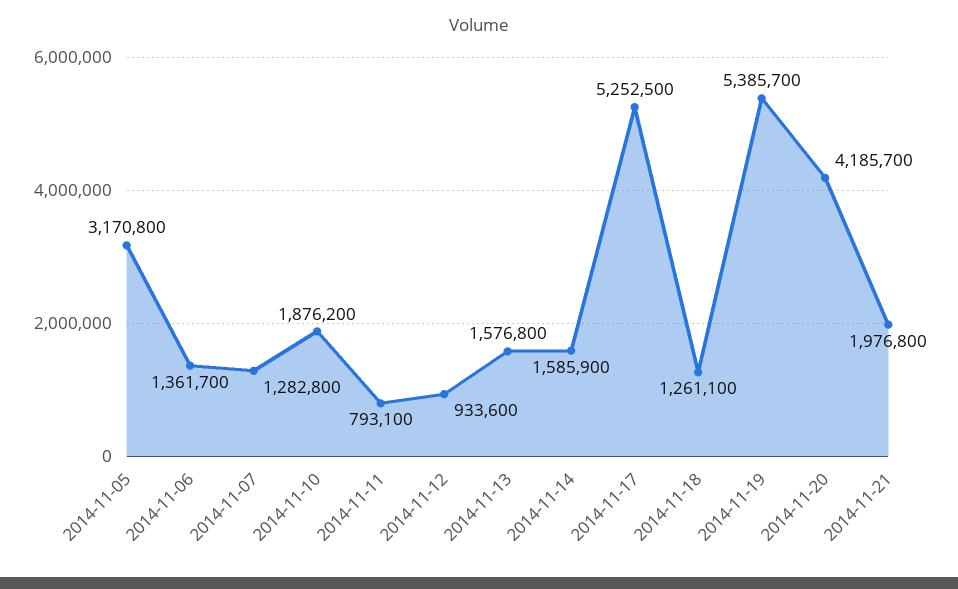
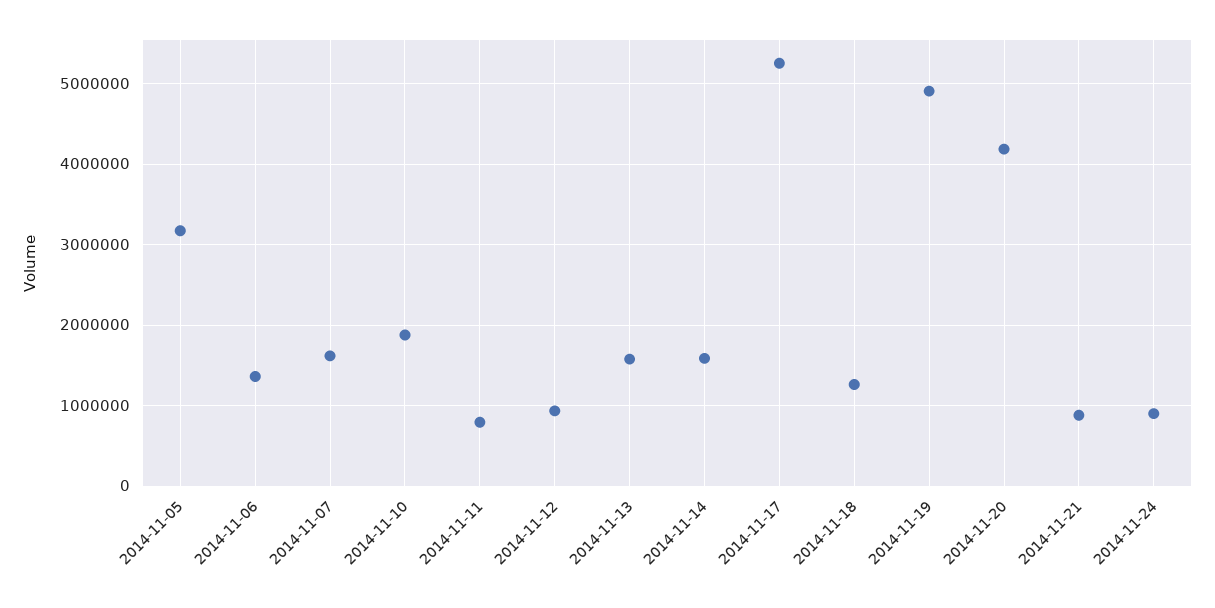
2014-11-07: 1282800 -> 1600000
2014-11-19: 5385700 -> 4900000
2014-11-21: 1976800 -> 900000
2014-11-24: none -> 900000

